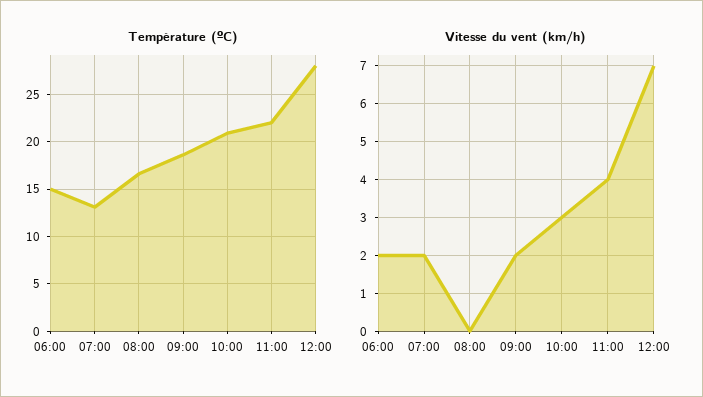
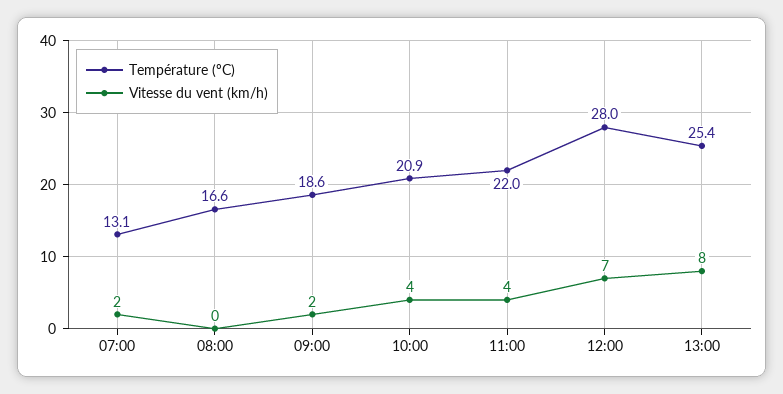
Température (ºC), 06:00: 15 -> none
Vitesse du vent (km/h), 06:00: 2 -> none
Vitesse du vent (km/h), 10:00: 3 -> 4
Température (ºC), 13:00: none -> 25.4
Vitesse du vent (km/h), 13:00: none -> 8

